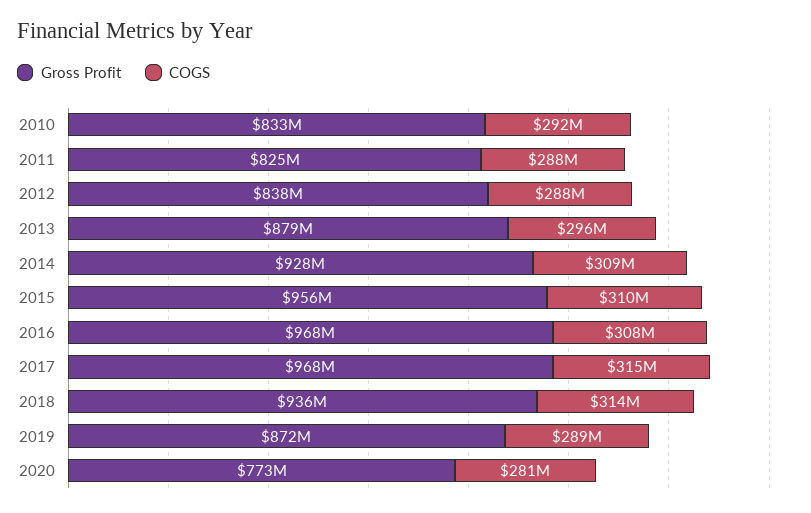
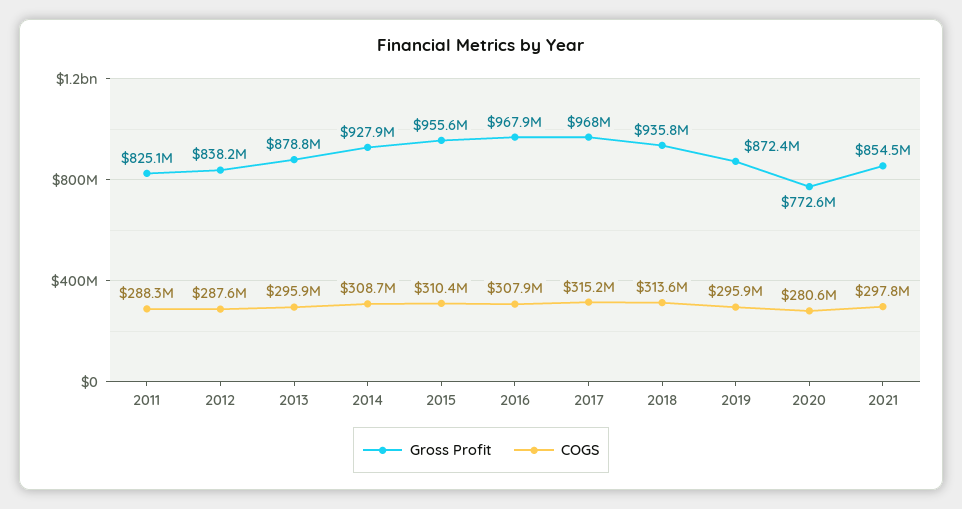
Gross Profit, 2010: 833000000 -> none
COGS, 2010: 292000000 -> none
COGS, 2019: 289000000 -> 295900000
Gross Profit, 2021: none -> 854500000
COGS, 2021: none -> 297800000

